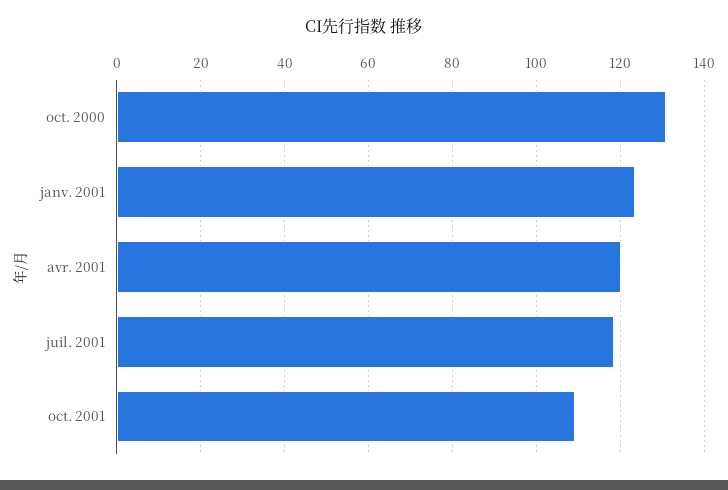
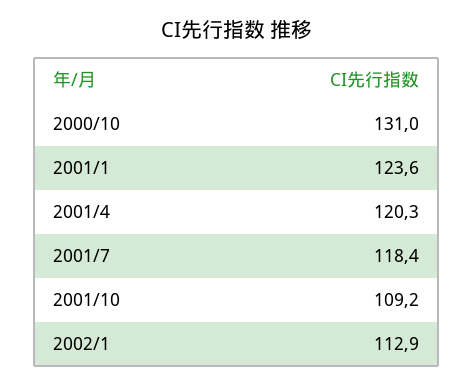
2002/1: none -> 112.9

